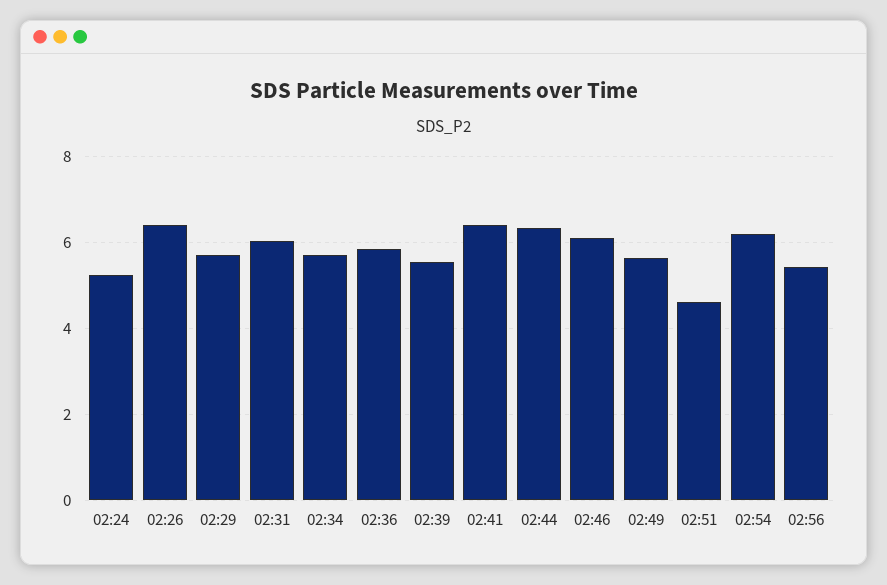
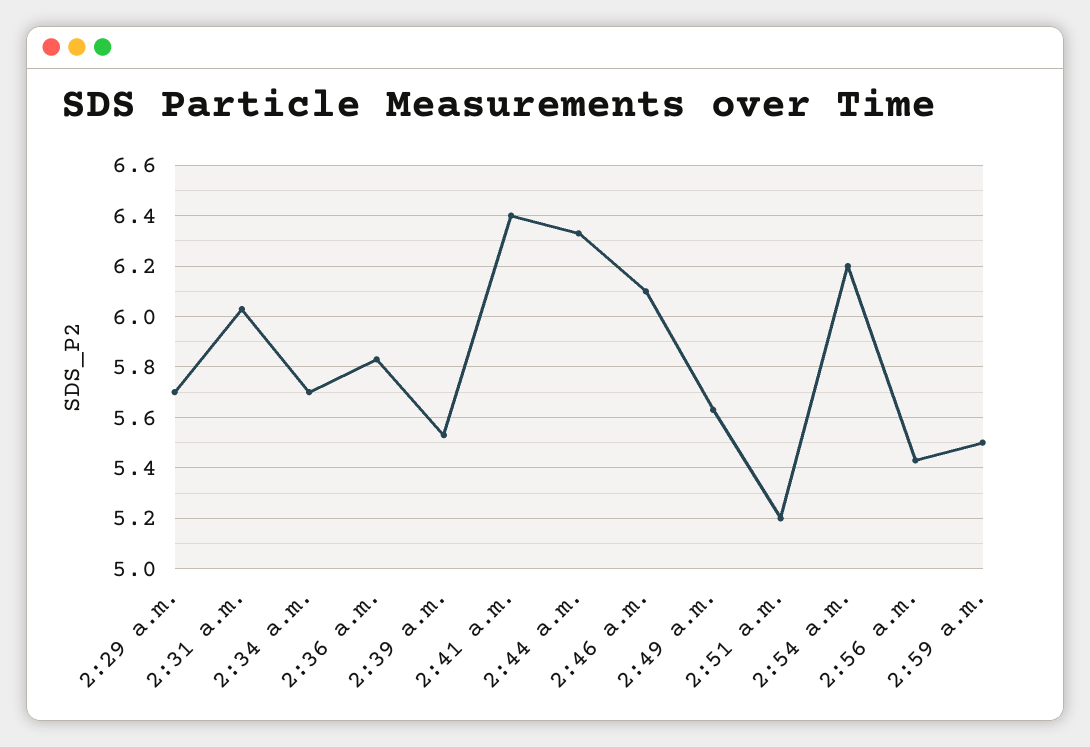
02:24: 5.2 -> none
02:26: 6.4 -> none
02:51: 4.6 -> 5.2
2:59 a.m.: none -> 5.5

